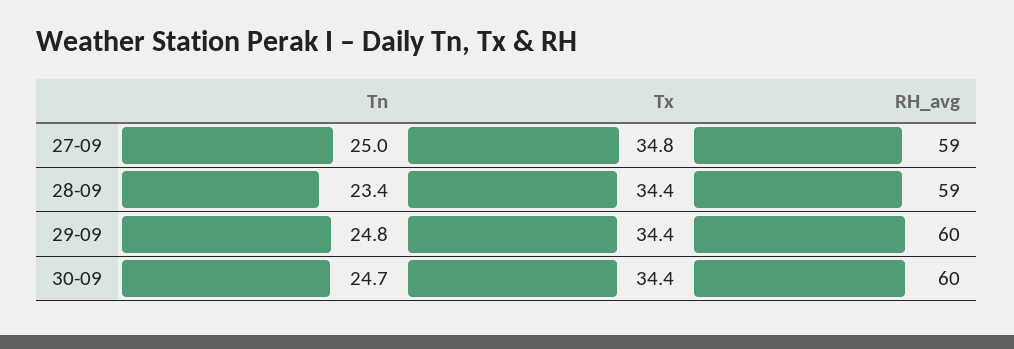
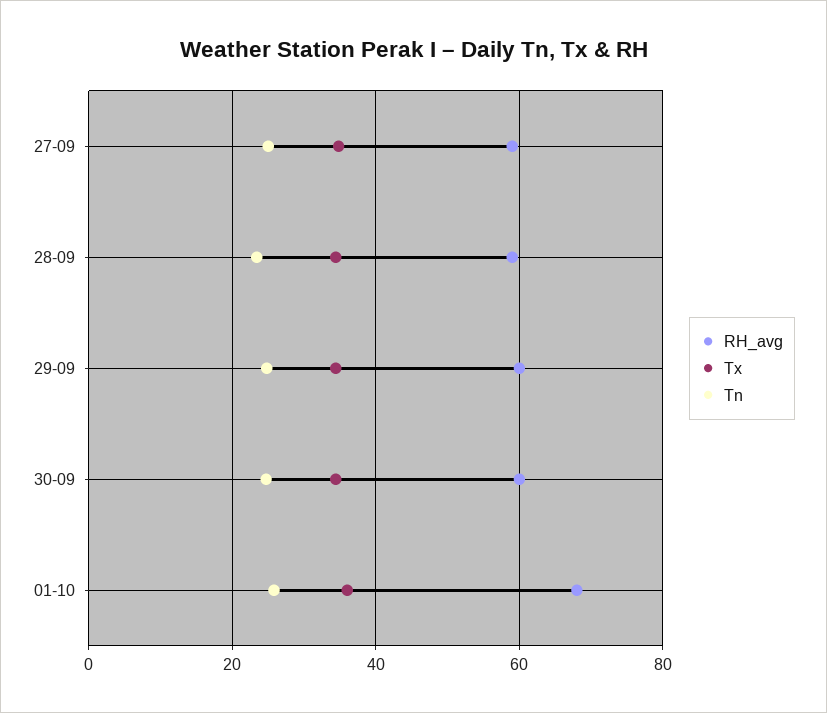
RH_avg, 01-10: none -> 68
Tx, 01-10: none -> 36
Tn, 01-10: none -> 26

